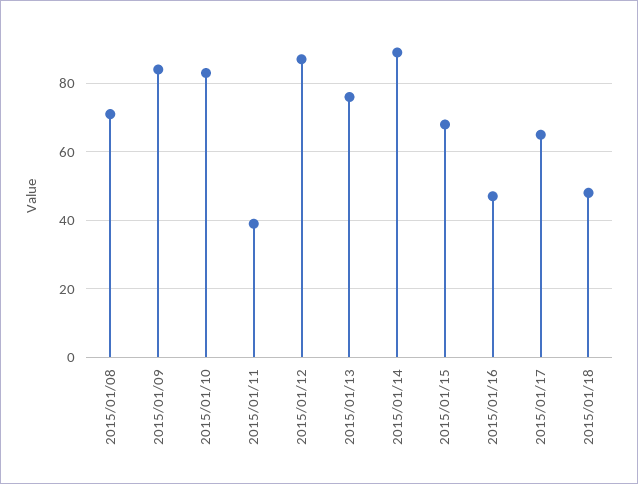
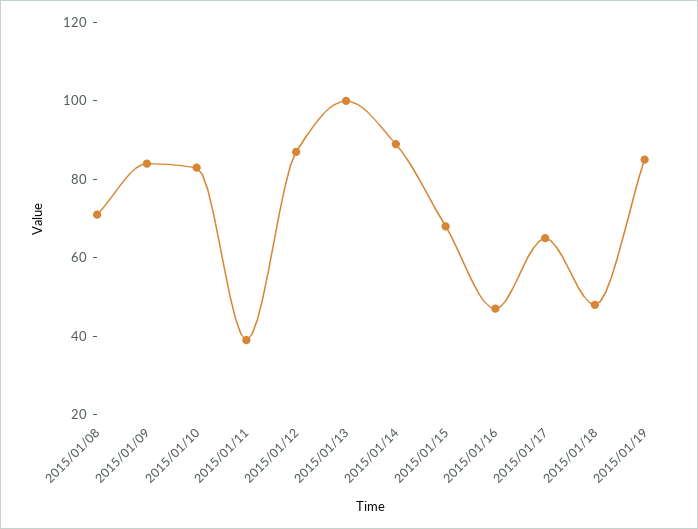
2015/01/13: 75 -> 100
2015/01/19: none -> 85

